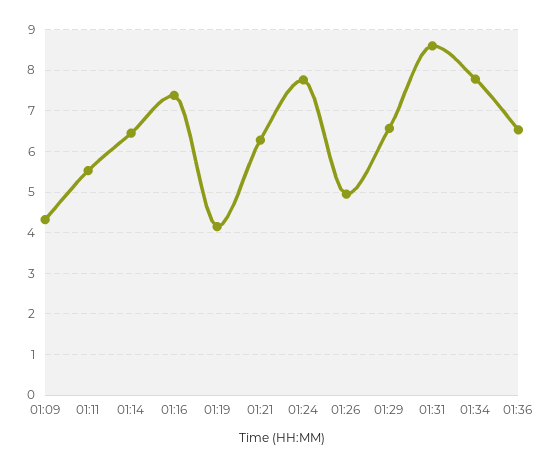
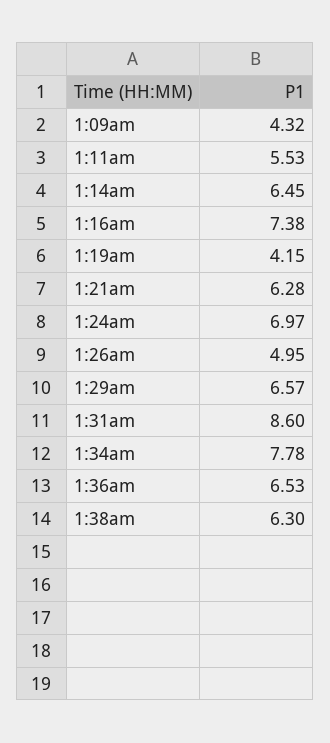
01:24: 7.8 -> 6.97
1:38am: none -> 6.3

